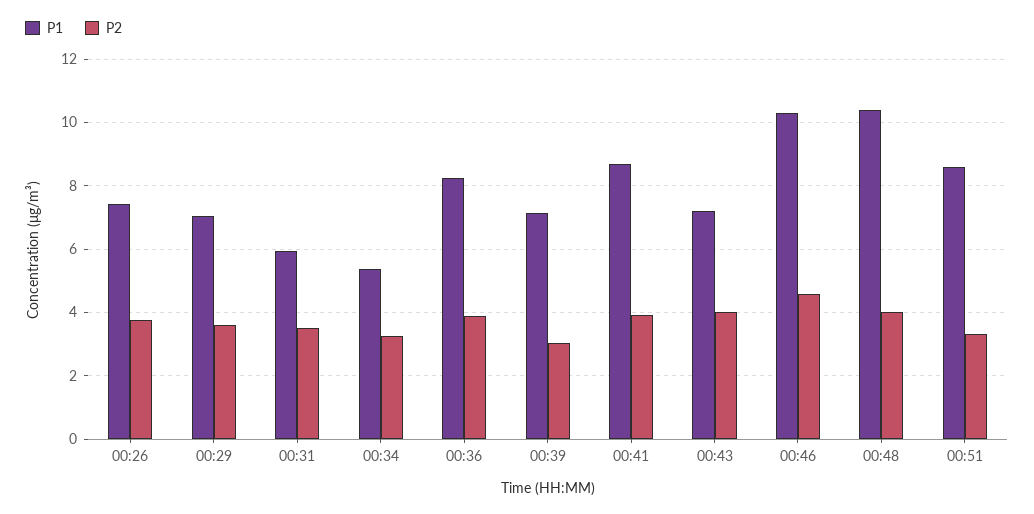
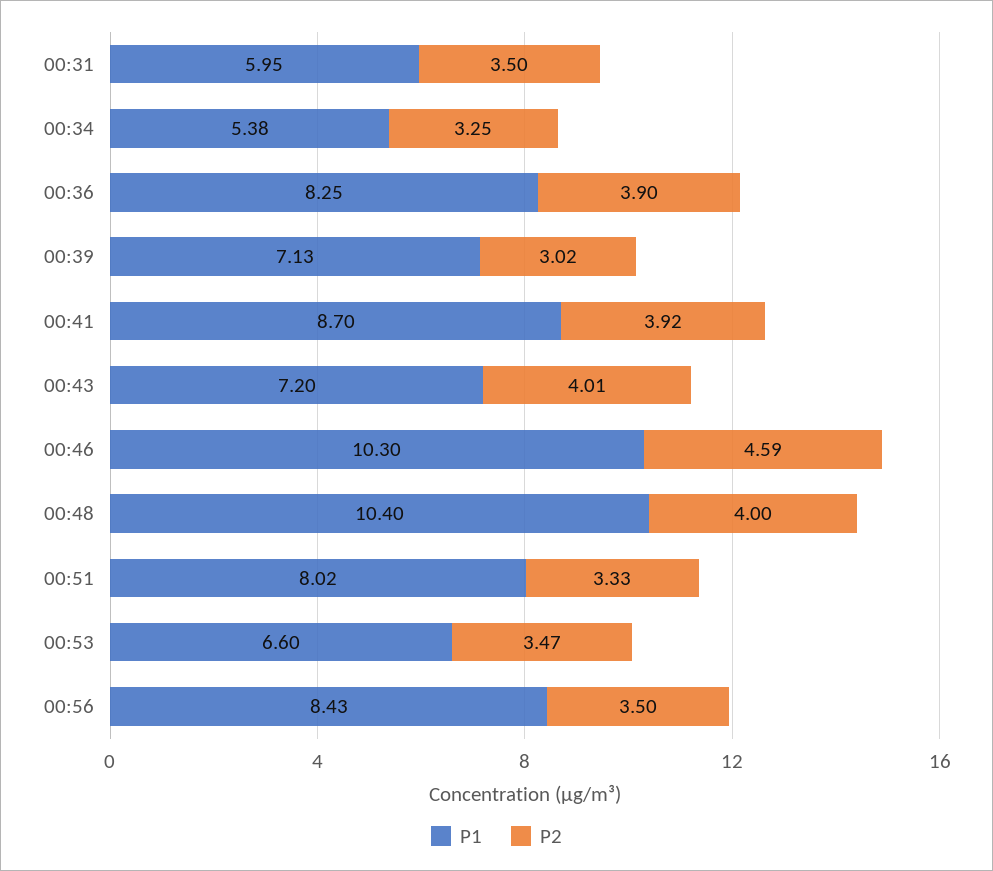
P1, 00:26: 7.4 -> none
P2, 00:26: 3.8 -> none
P1, 00:29: 7 -> none
P2, 00:29: 3.6 -> none
P1, 00:51: 8.6 -> 8.02
P1, 00:53: none -> 6.6
P2, 00:53: none -> 3.47
P1, 00:56: none -> 8.43
P2, 00:56: none -> 3.5

